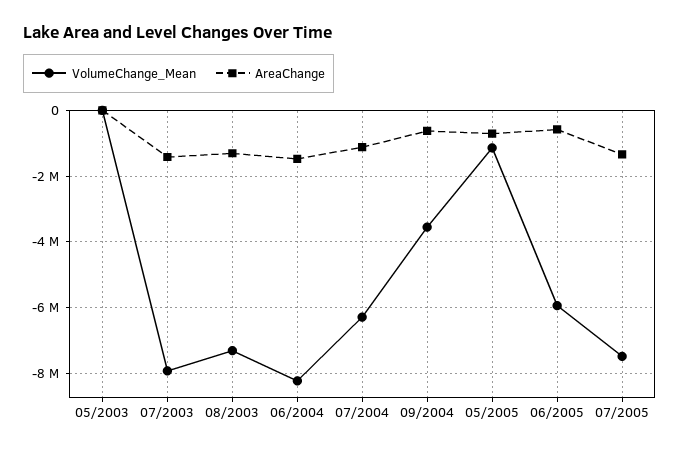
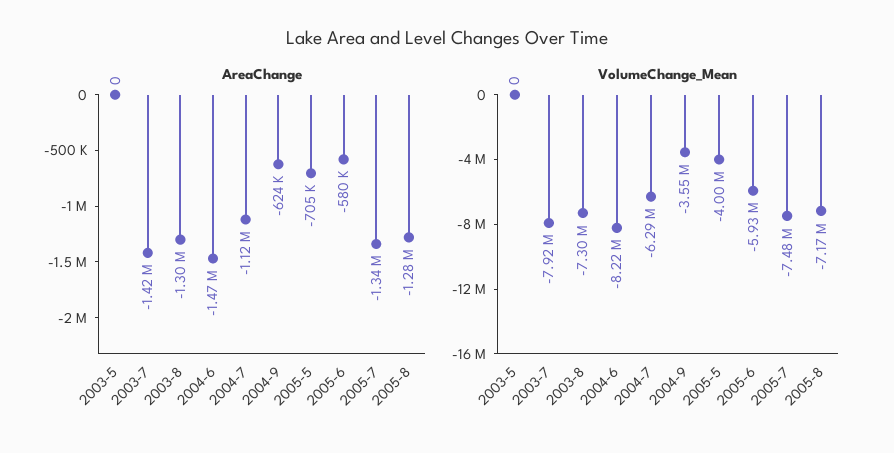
VolumeChange_Mean, 05/2005: -1200000 -> -4000000
AreaChange, 2005-8: none -> -1280000
VolumeChange_Mean, 2005-8: none -> -7170000

